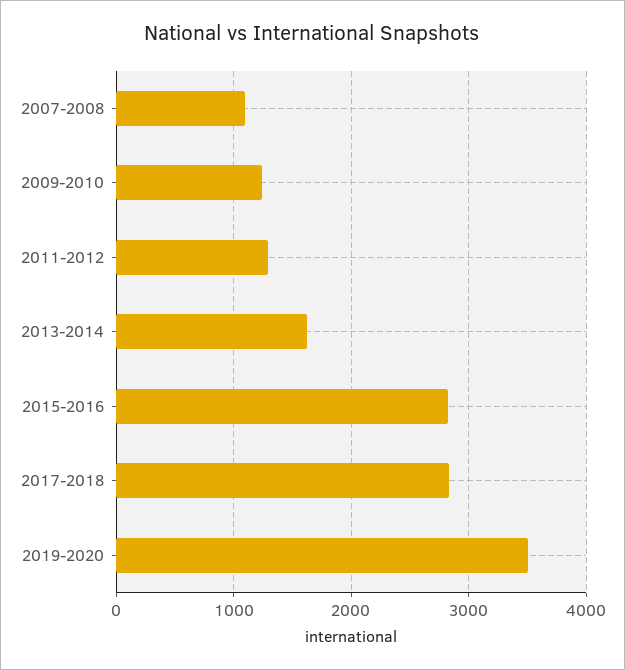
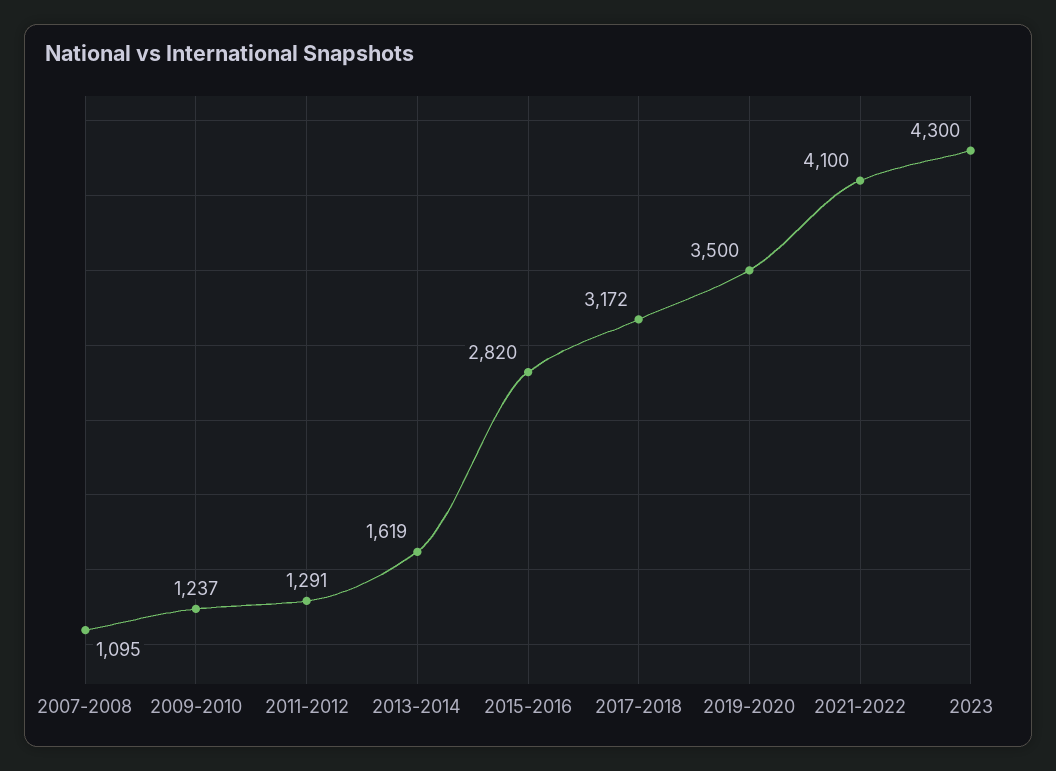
2017-2018: 2800 -> 3172
2021-2022: none -> 4100
2023: none -> 4300

